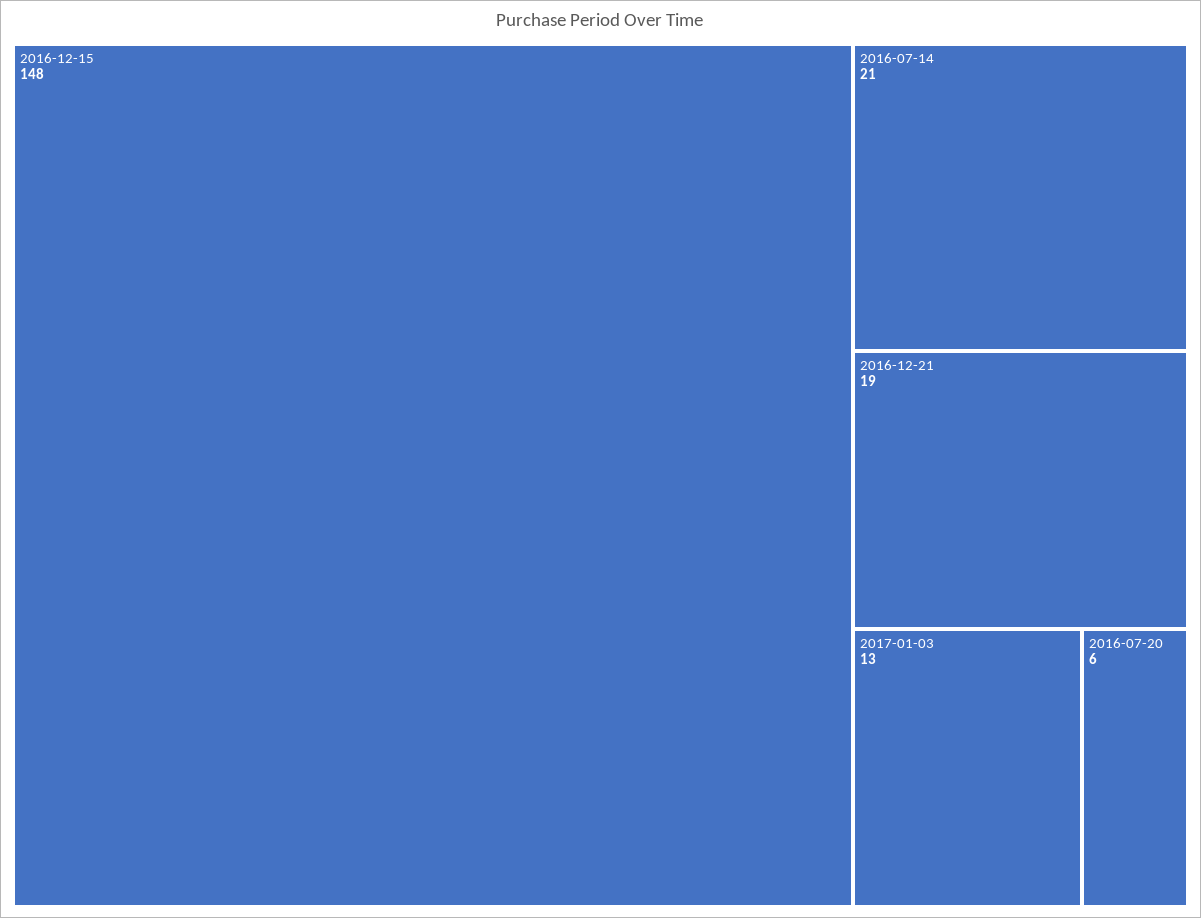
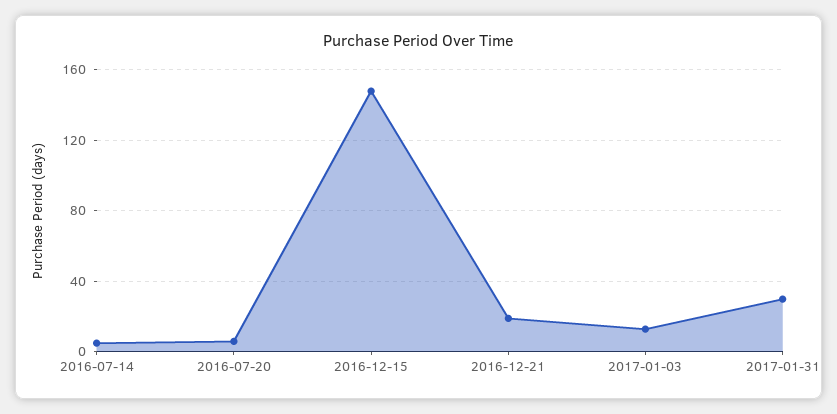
2016-07-14: 21 -> 5
2017-01-31: none -> 30

